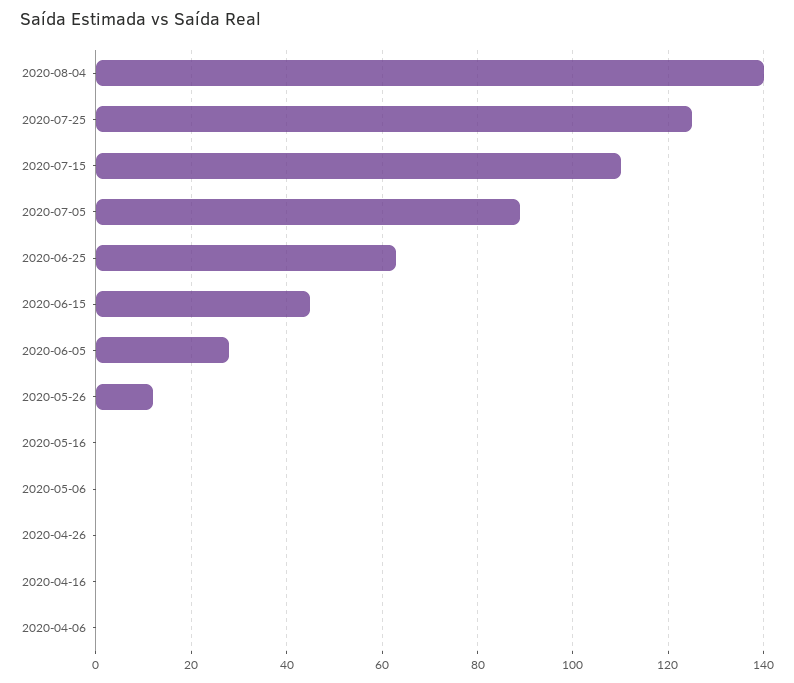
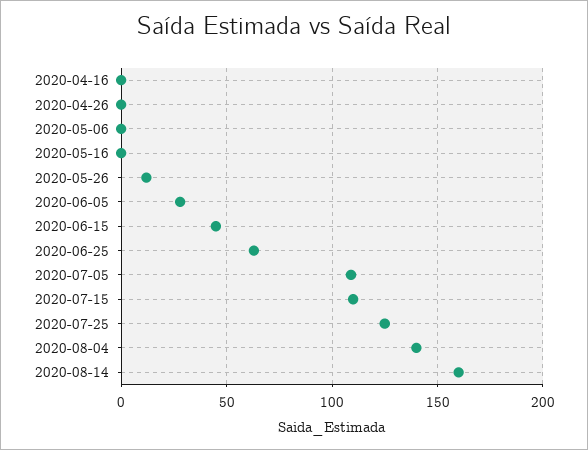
2020-07-05: 90 -> 110
2020-04-06: 0 -> none
2020-08-14: none -> 160

